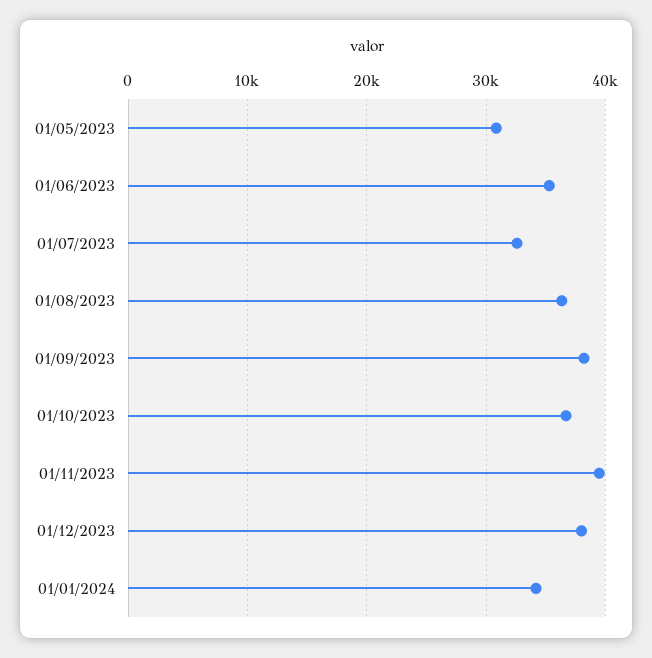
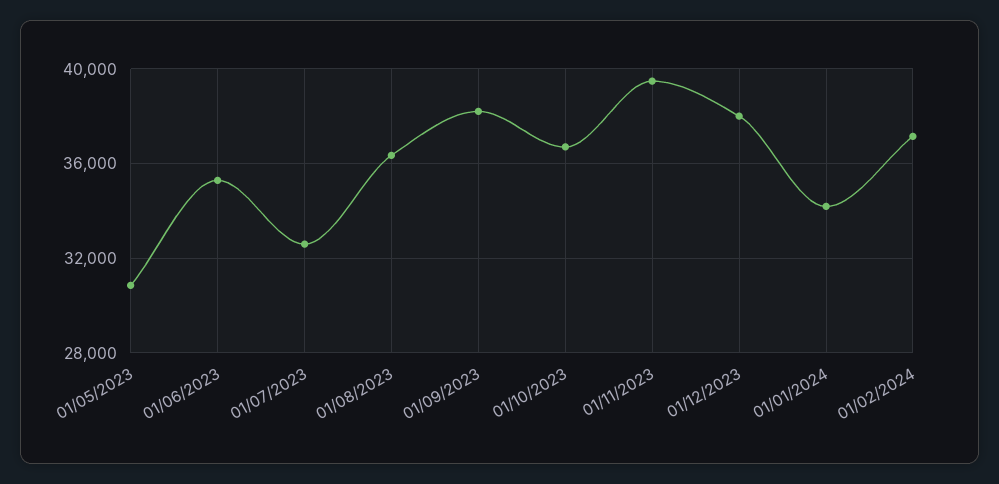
01/02/2024: none -> 37000

